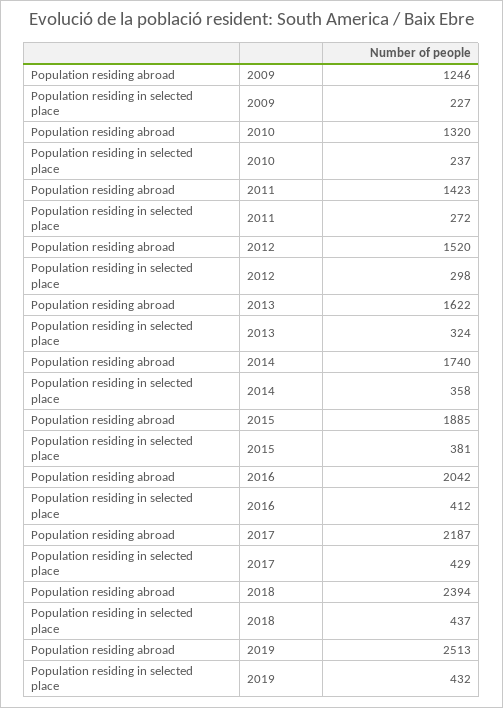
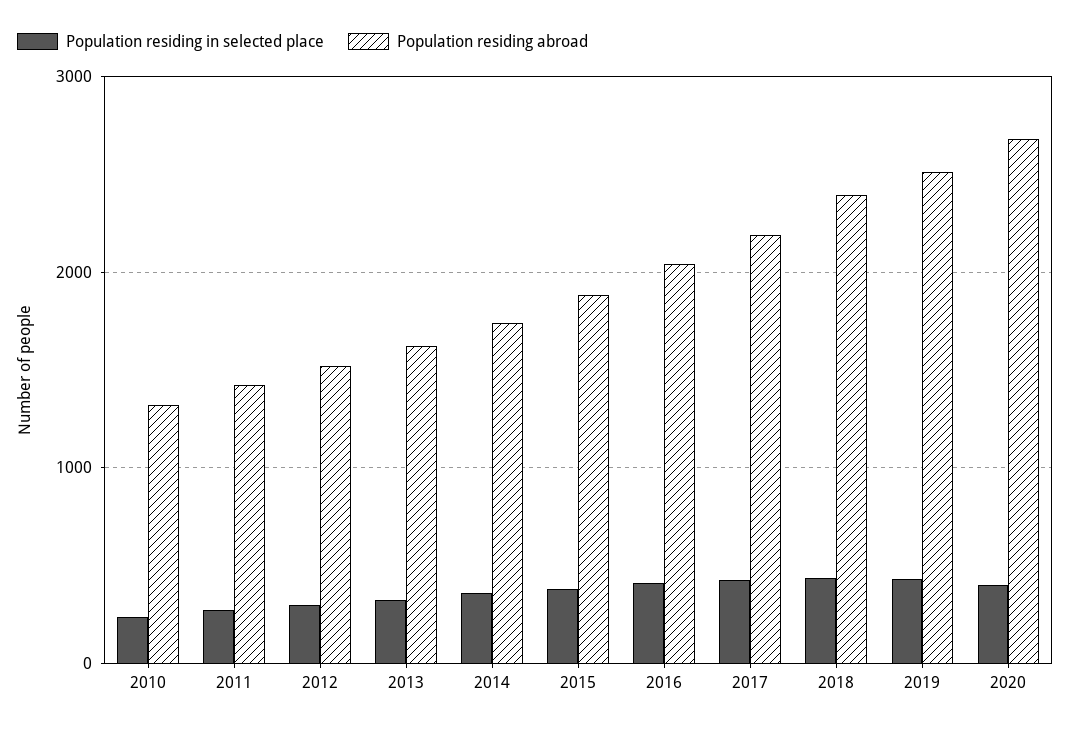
Population residing abroad, 2009: 1246 -> none
Population residing in selected place, 2009: 227 -> none
Population residing in selected place, 2020: none -> 400
Population residing abroad, 2020: none -> 2700

